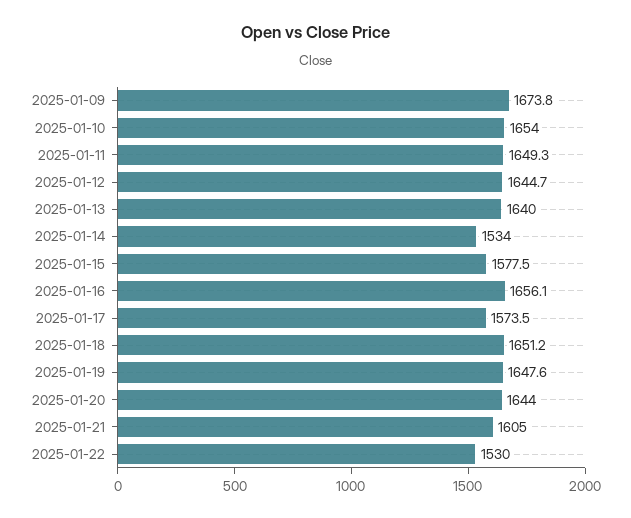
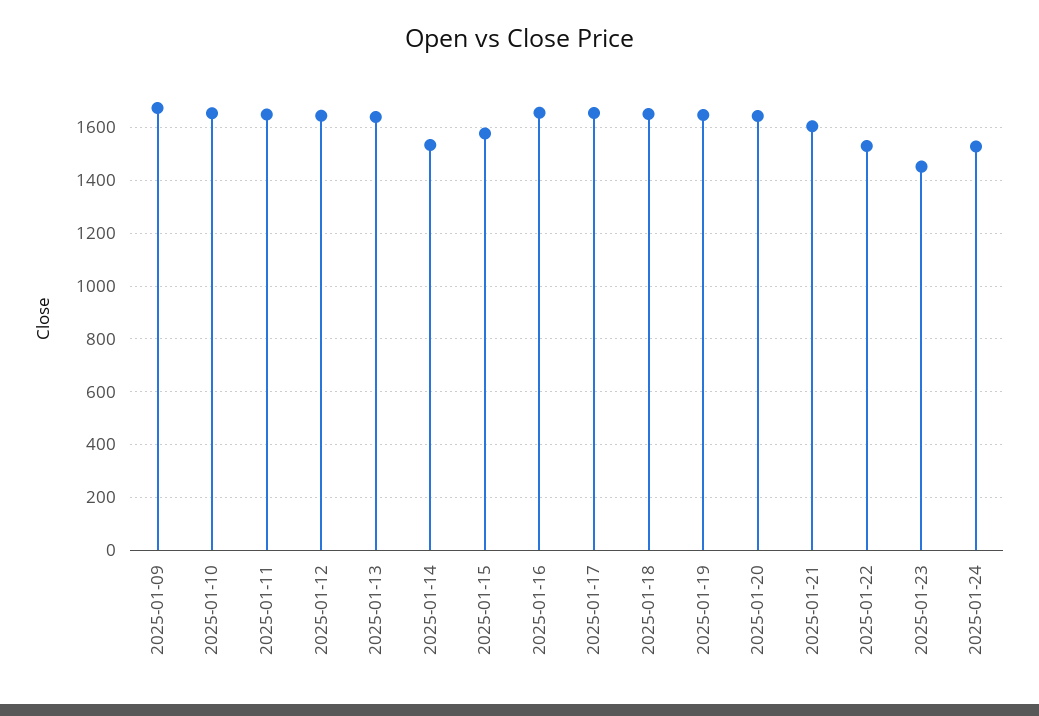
2025-01-17: 1573.5 -> 1650
2025-01-23: none -> 1450
2025-01-24: none -> 1525

